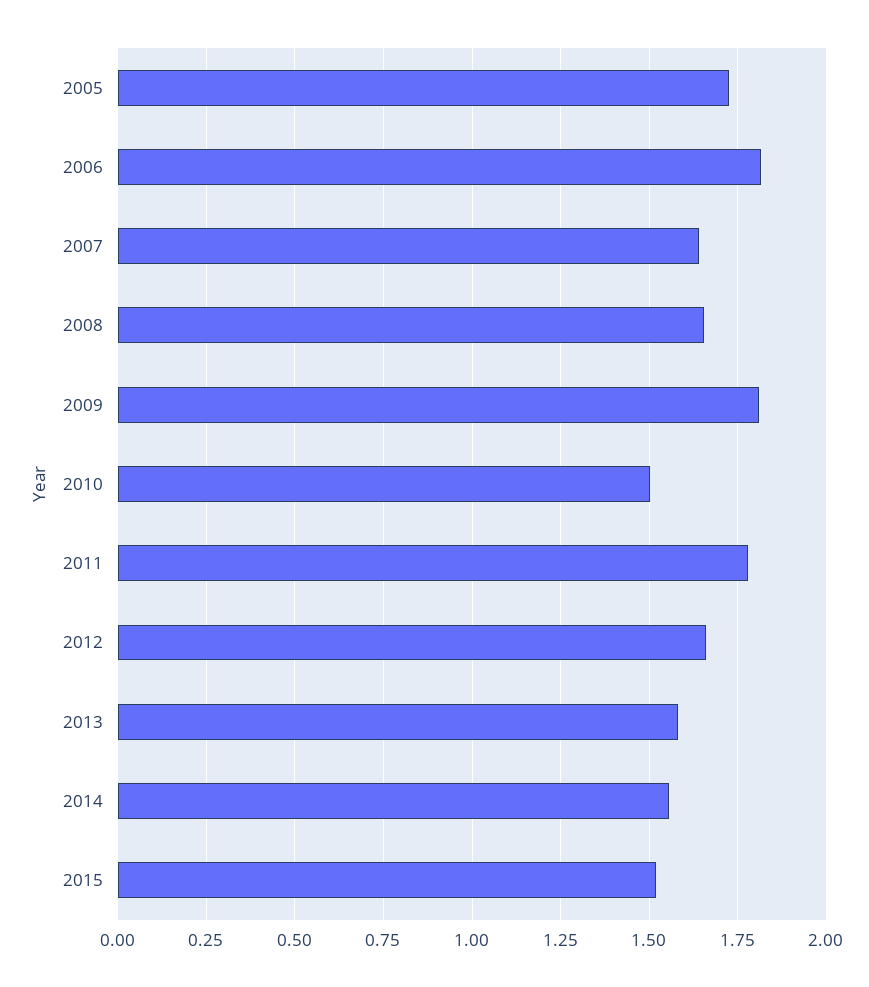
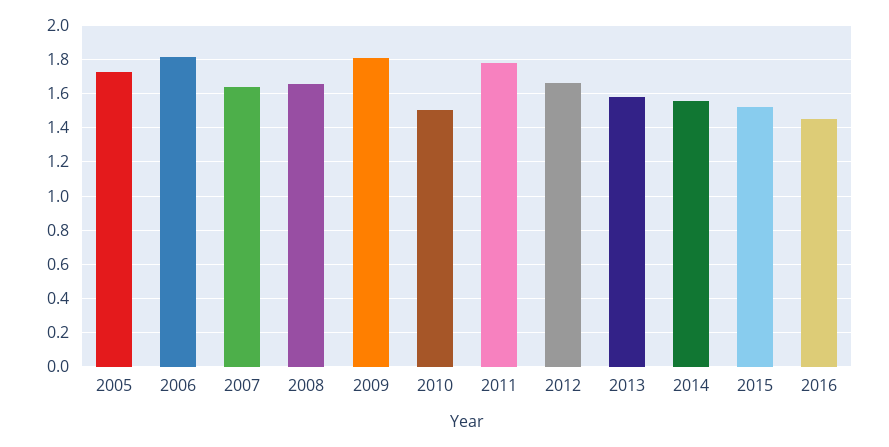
2016: none -> 1.45

